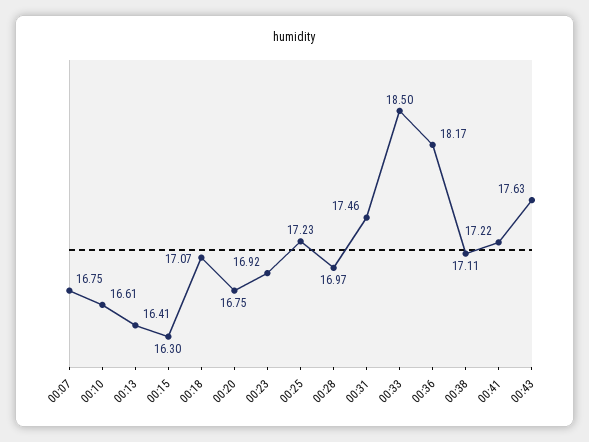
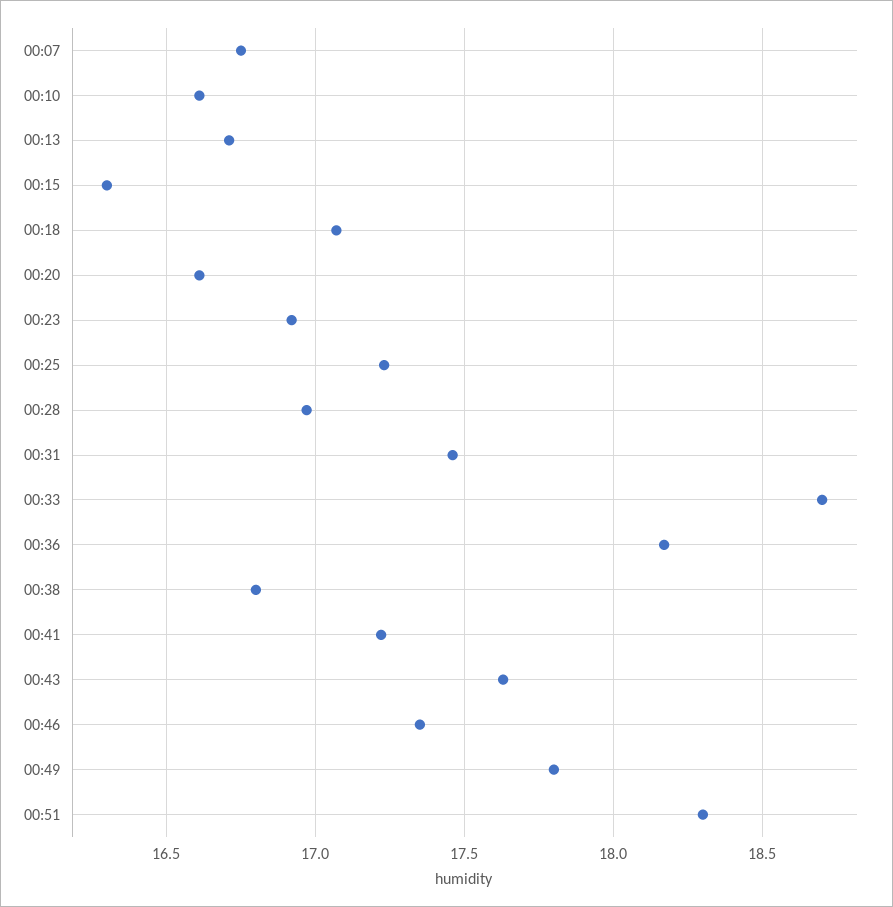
00:13: 16.41 -> 16.7
00:20: 16.75 -> 16.6
00:33: 18.5 -> 18.7
00:38: 17.11 -> 16.8
00:46: none -> 17.35
00:49: none -> 17.8
00:51: none -> 18.3

